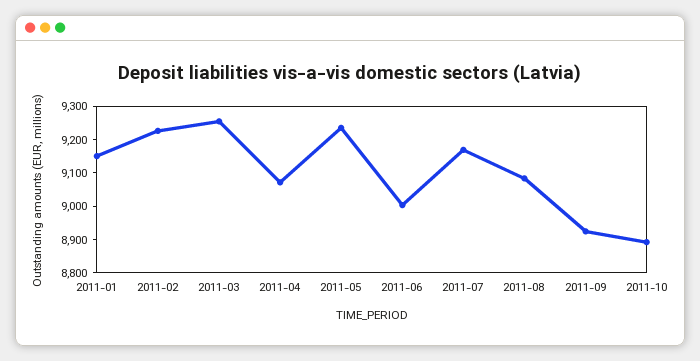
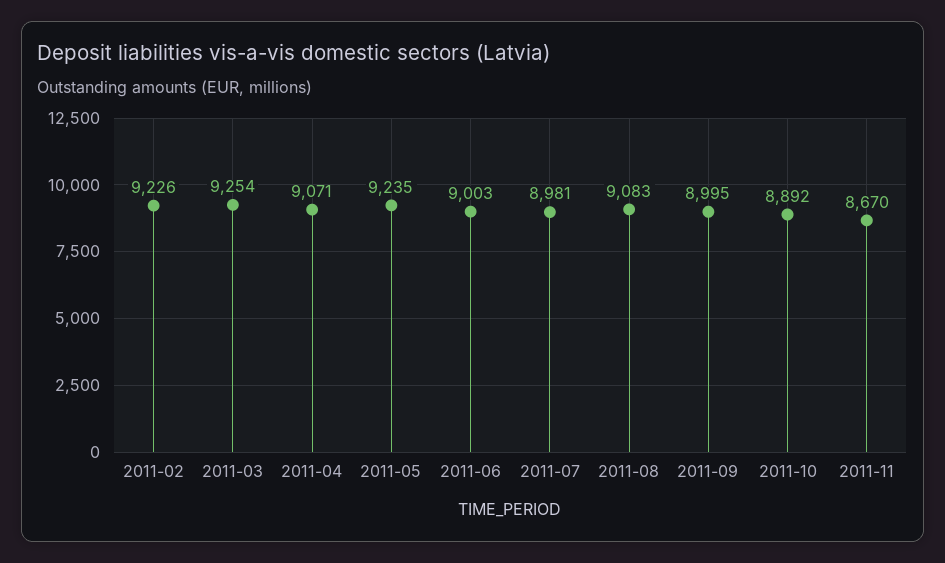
2011-01: 9150 -> none
2011-07: 9175 -> 8981
2011-09: 8925 -> 8995
2011-11: none -> 8670

